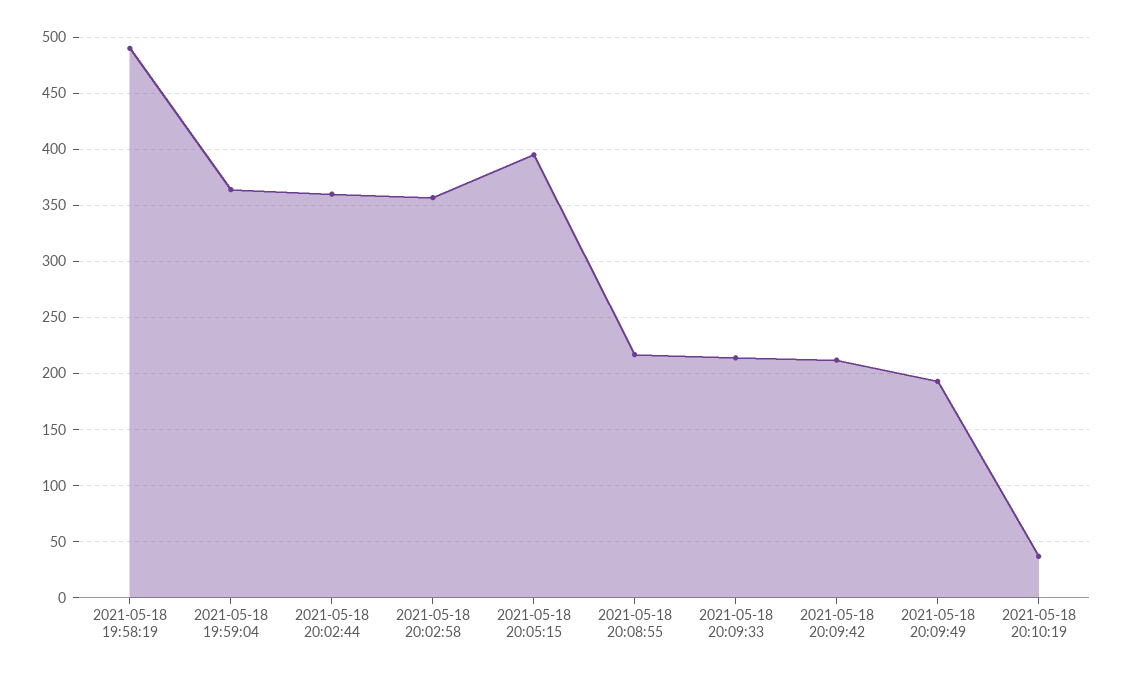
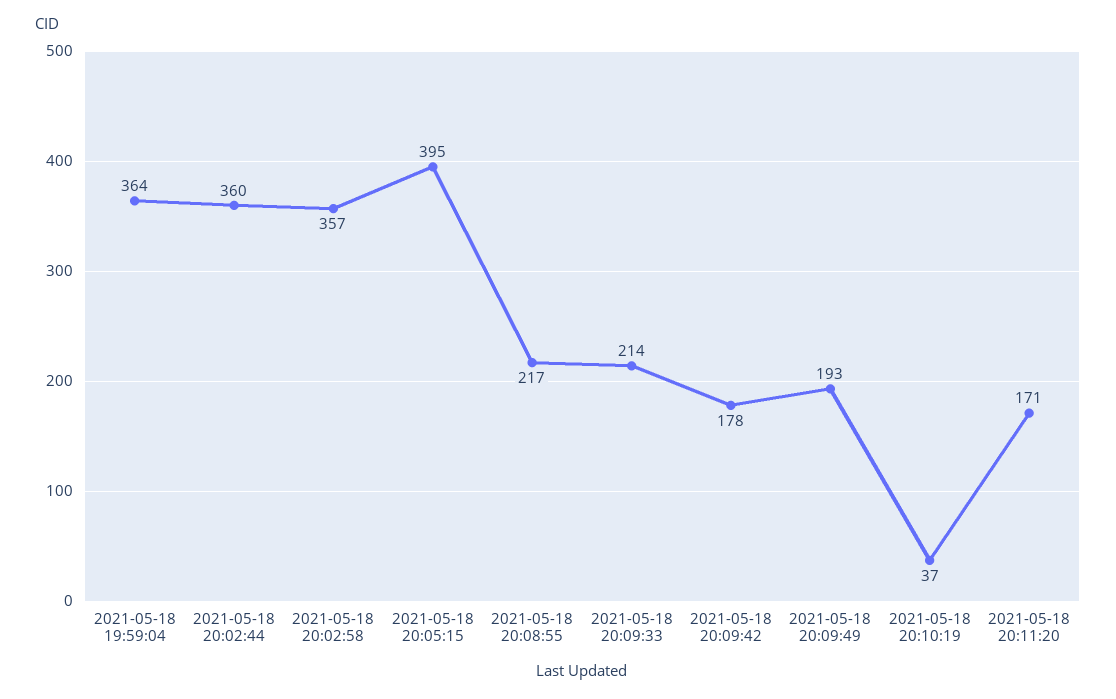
2021-05-18 19:58:19: 490 -> none
2021-05-18 20:09:42: 210 -> 178
2021-05-18 20:11:20: none -> 171

